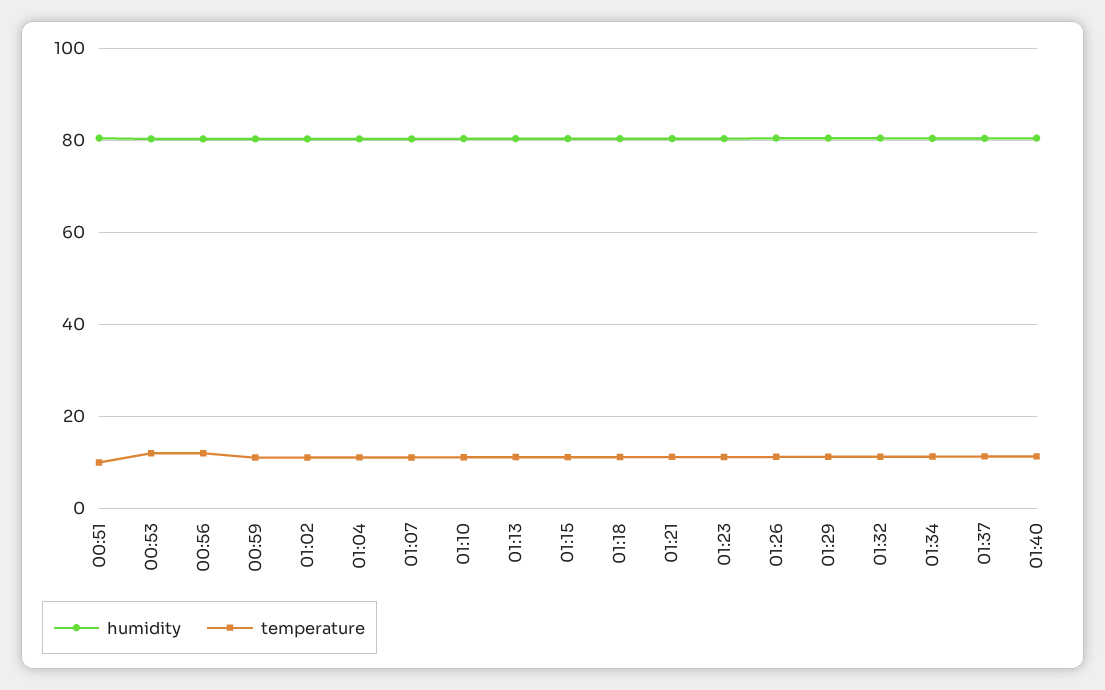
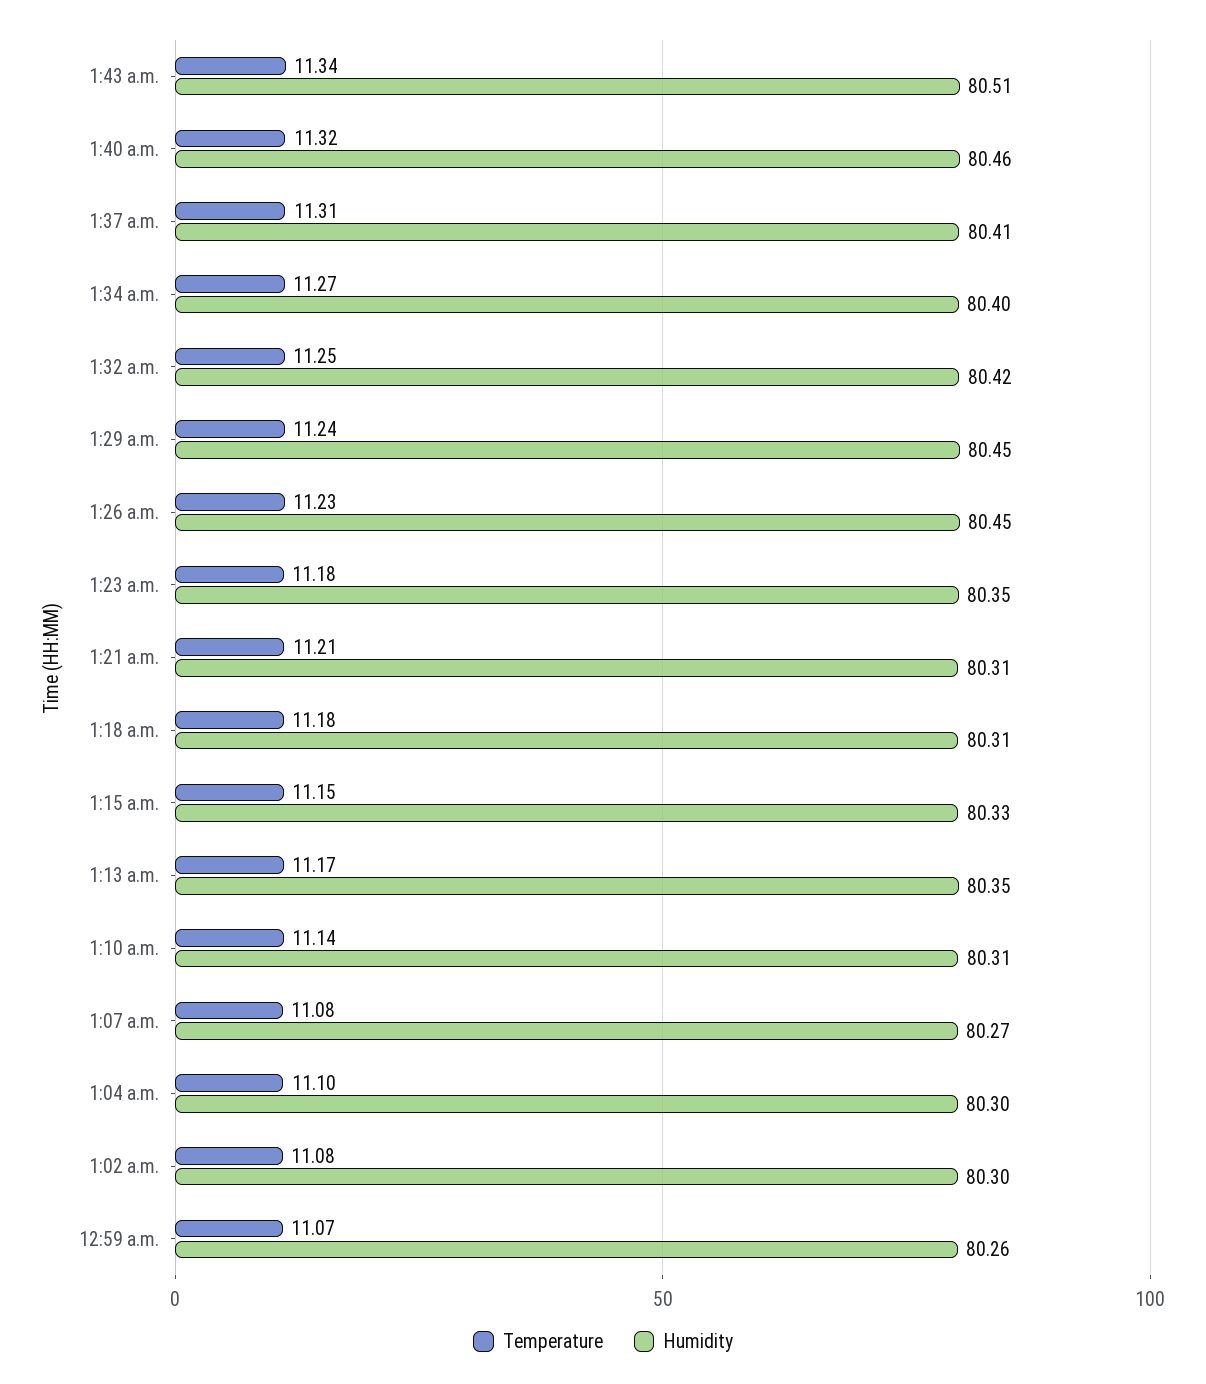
humidity, 00:51: 80 -> none
temperature, 00:51: 10 -> none
humidity, 00:53: 80 -> none
temperature, 00:53: 12 -> none
humidity, 00:56: 80 -> none
temperature, 00:56: 12 -> none
temperature, 1:43 a.m.: none -> 11.34
humidity, 1:43 a.m.: none -> 80.51

